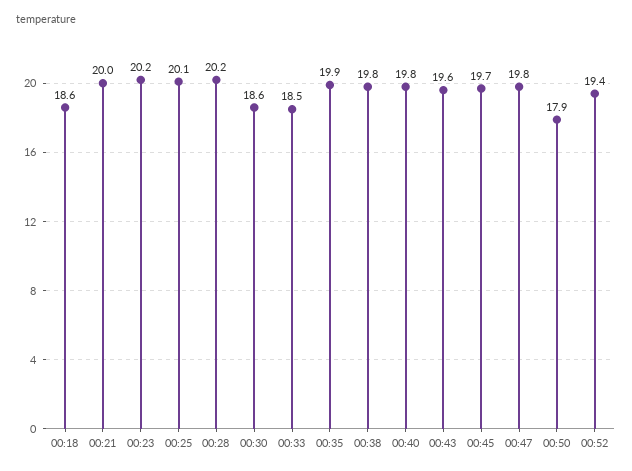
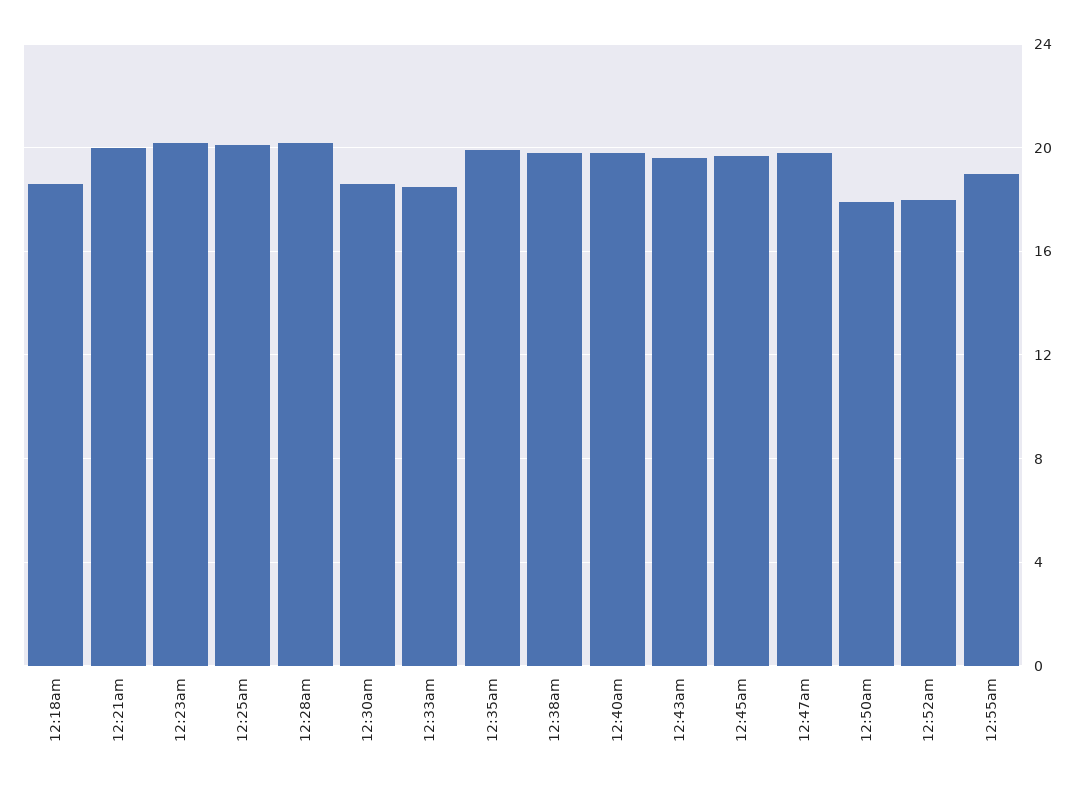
00:52: 19.4 -> 18
12:55am: none -> 19

